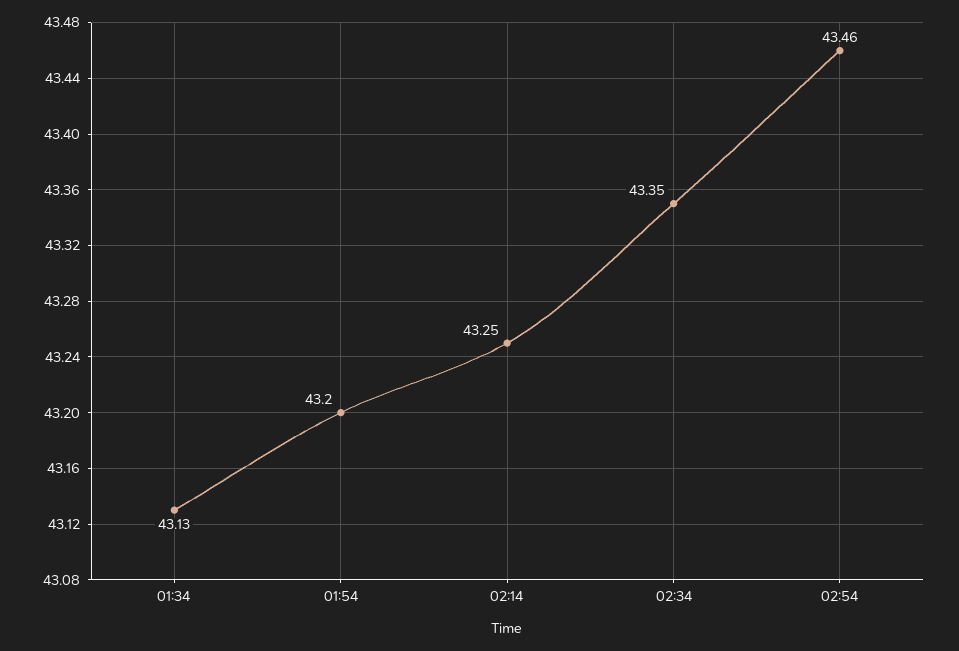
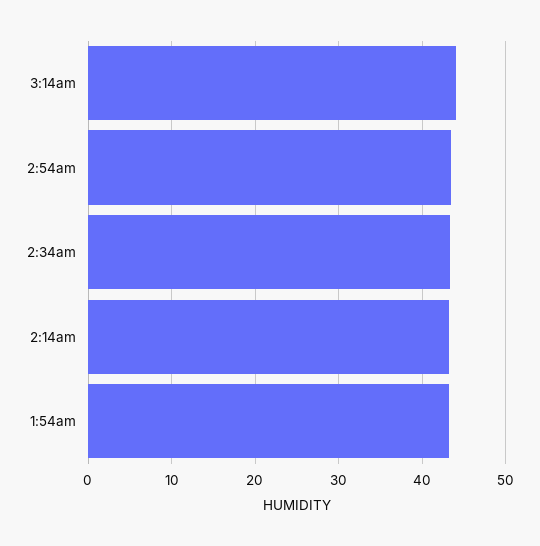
01:34: 43.13 -> none
3:14am: none -> 44

